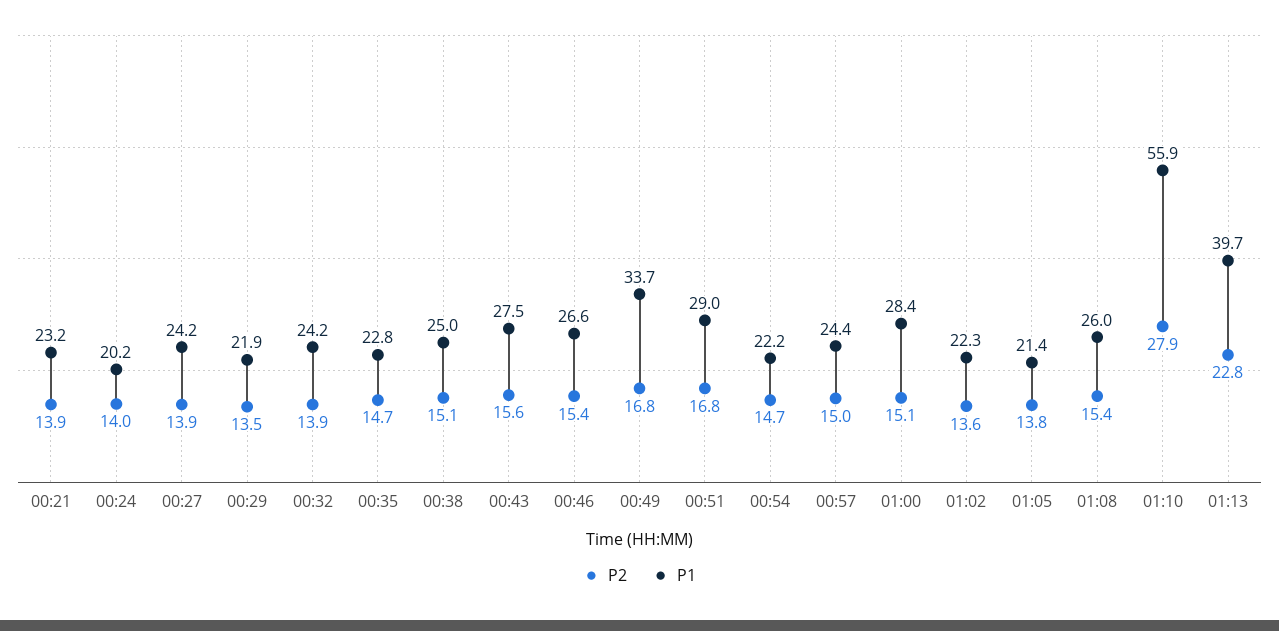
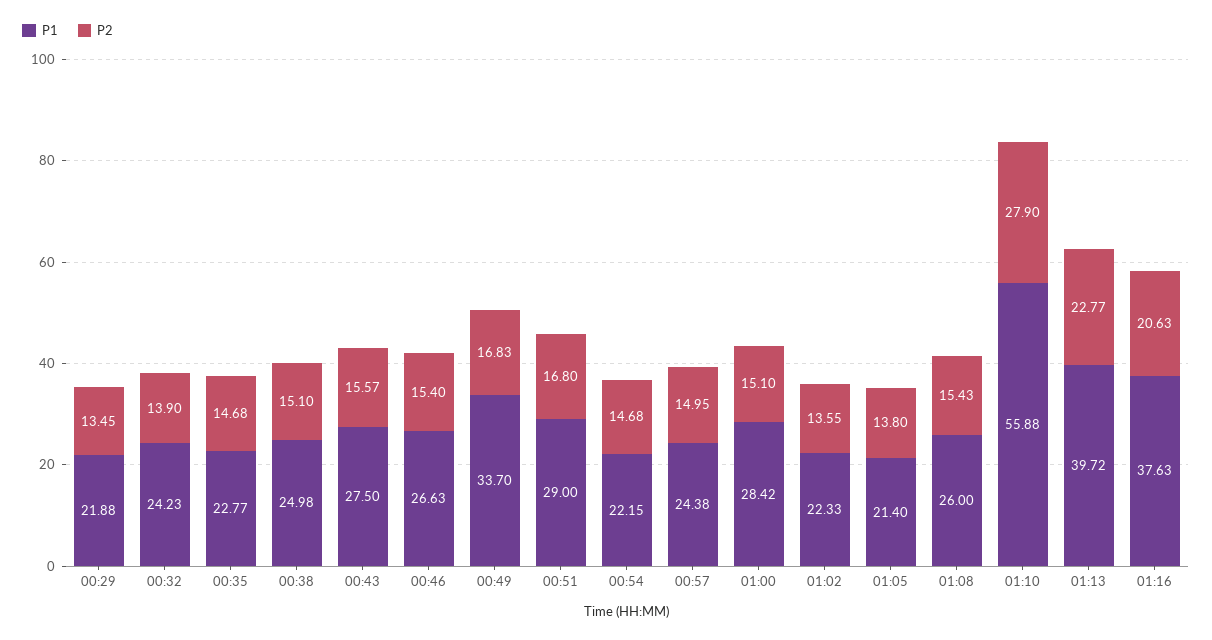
P2, 00:21: 13.9 -> none
P1, 00:21: 23.2 -> none
P2, 00:24: 14 -> none
P1, 00:24: 20.2 -> none
P2, 00:27: 13.9 -> none
P1, 00:27: 24.2 -> none
P1, 01:16: none -> 37.63
P2, 01:16: none -> 20.63

